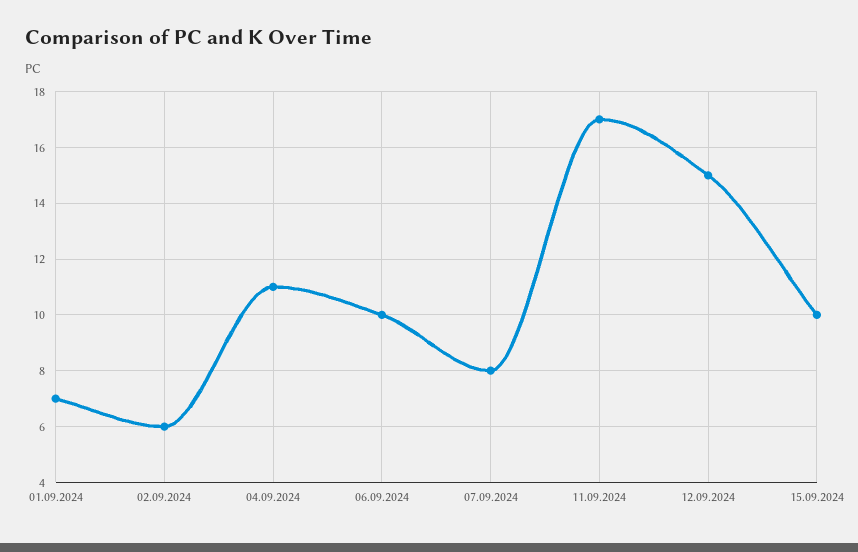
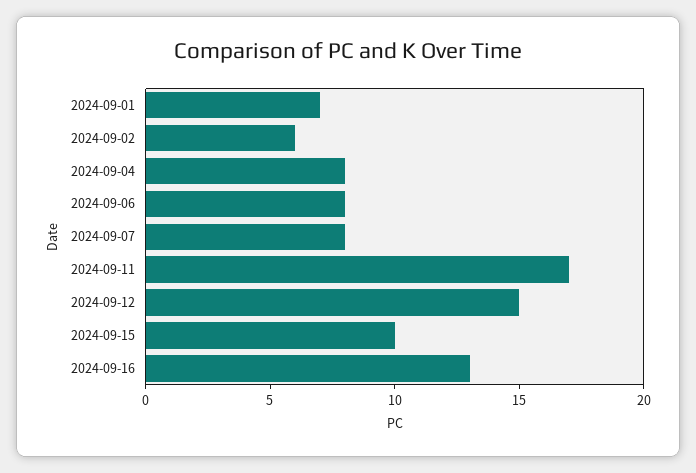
04.09.2024: 11 -> 8
06.09.2024: 10 -> 8
2024-09-16: none -> 13

